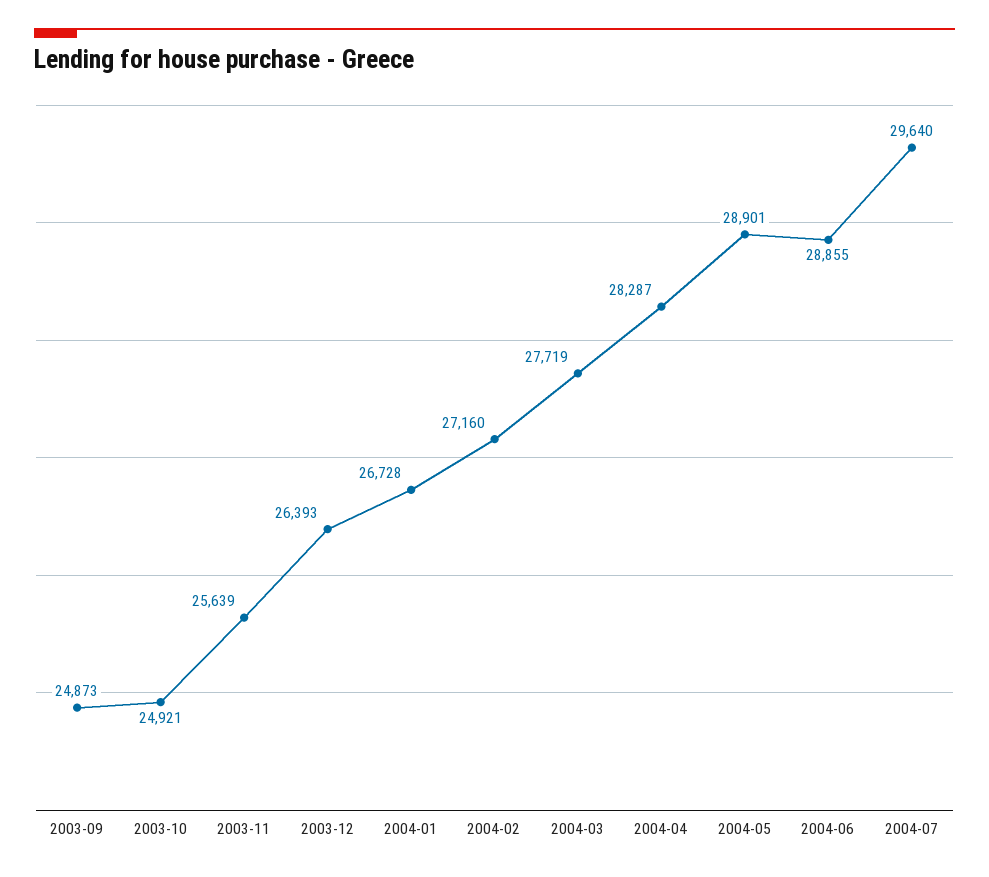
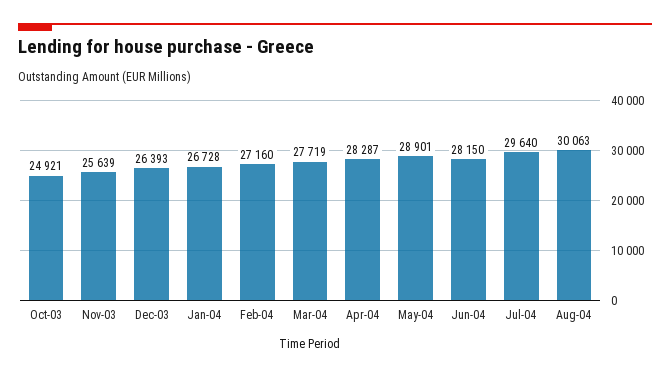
2003-09: 24873 -> none
2004-06: 28855 -> 28150
Aug-04: none -> 30063

